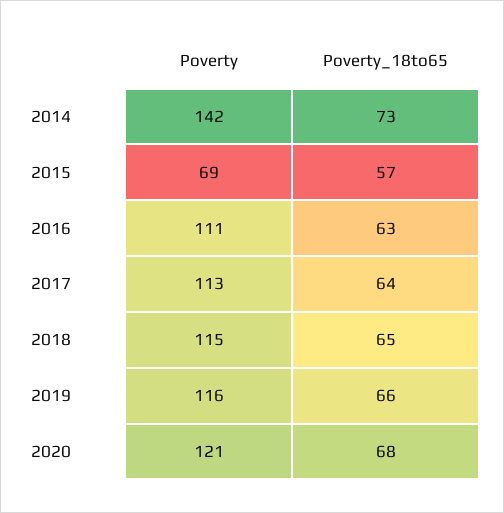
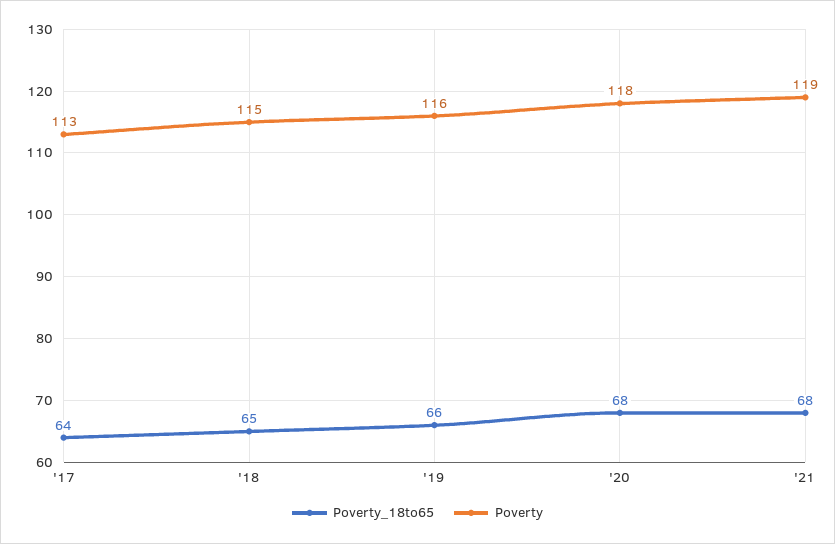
Poverty, 2014: 142 -> none
Poverty_18to65, 2014: 73 -> none
Poverty, 2015: 69 -> none
Poverty_18to65, 2015: 57 -> none
Poverty, 2016: 111 -> none
Poverty_18to65, 2016: 63 -> none
Poverty, 2020: 121 -> 118
Poverty_18to65, '21: none -> 68
Poverty, '21: none -> 119

